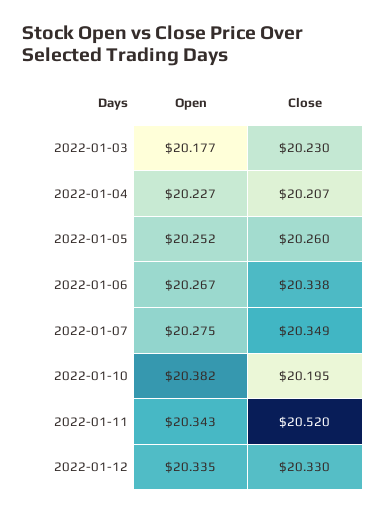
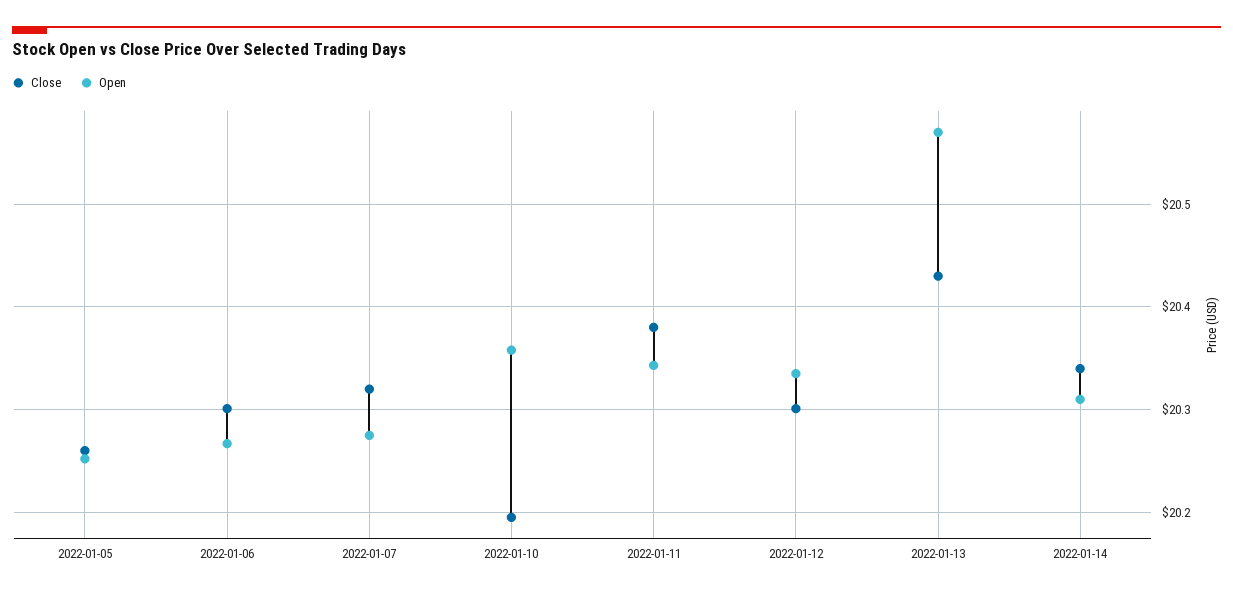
Open, 2022-01-03: 20.177 -> none
Close, 2022-01-03: 20.23 -> none
Open, 2022-01-04: 20.227 -> none
Close, 2022-01-04: 20.207 -> none
Close, 2022-01-06: 20.338 -> 20.3
Close, 2022-01-07: 20.349 -> 20.32
Open, 2022-01-10: 20.382 -> 20.36
Close, 2022-01-11: 20.52 -> 20.38
Close, 2022-01-12: 20.33 -> 20.3
Close, 2022-01-13: none -> 20.43
Open, 2022-01-13: none -> 20.57
Close, 2022-01-14: none -> 20.34
Open, 2022-01-14: none -> 20.31

